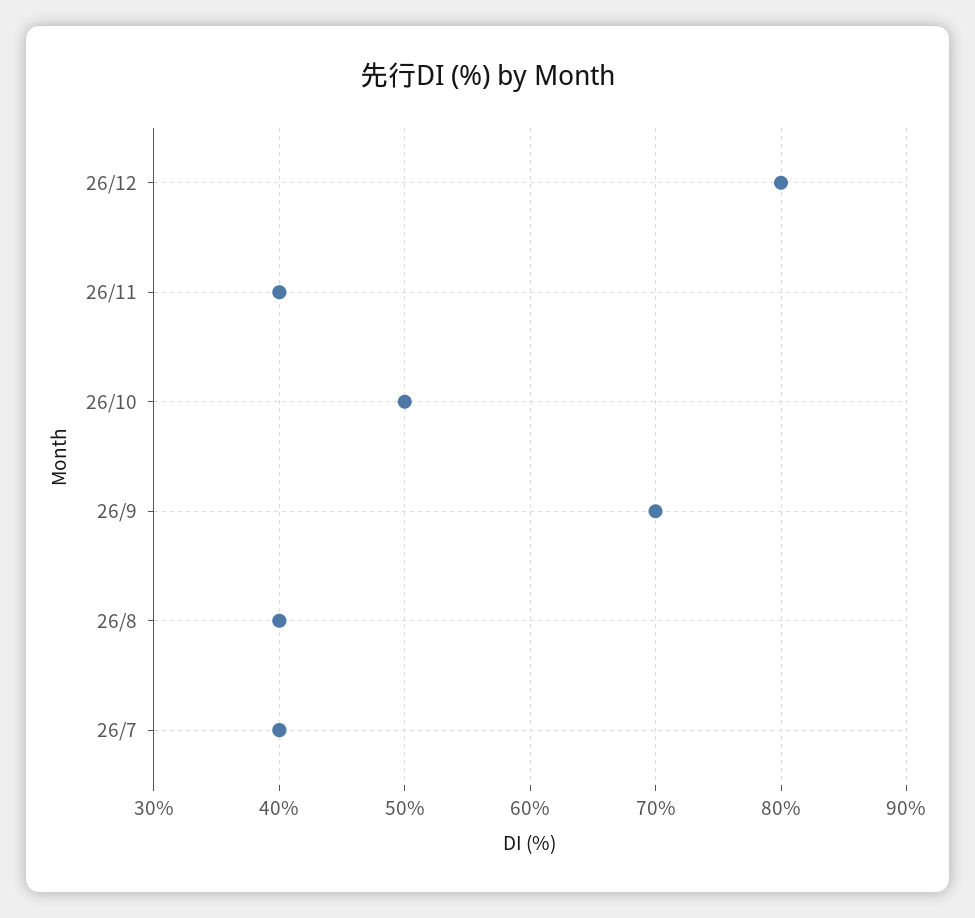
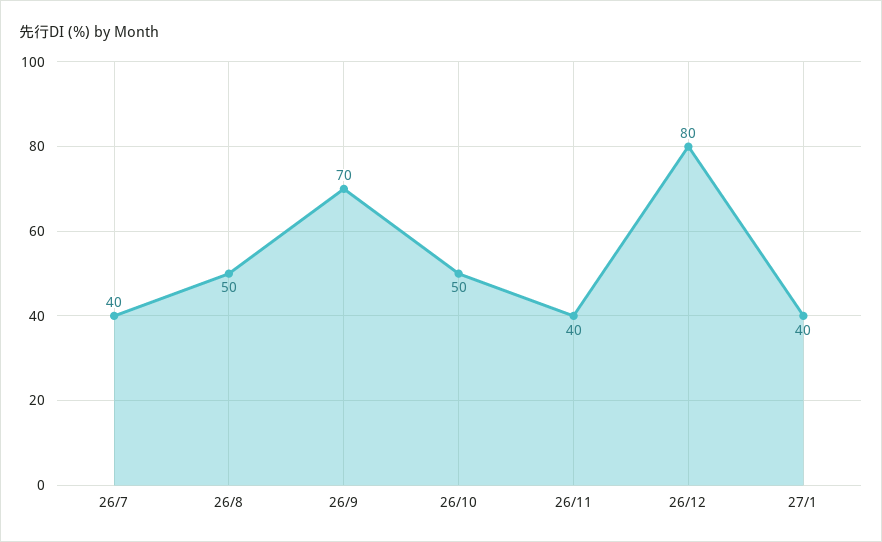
26/8: 40 -> 50
27/1: none -> 40

